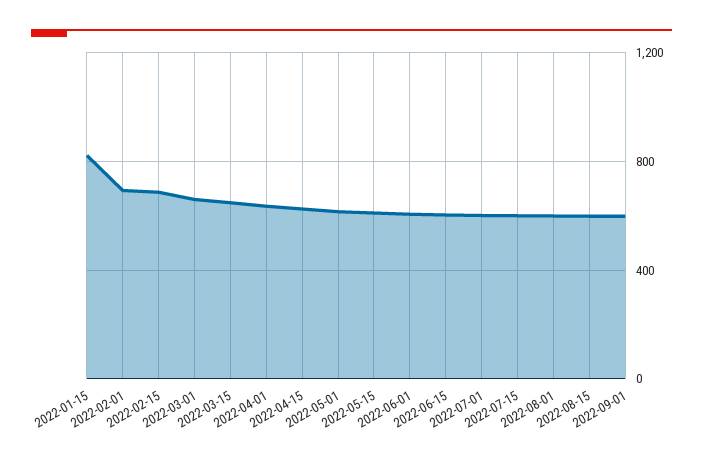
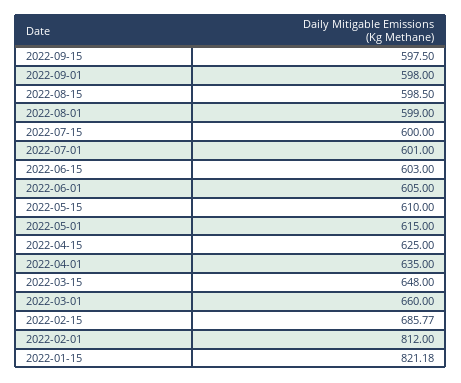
2022-02-01: 700 -> 812
2022-09-15: none -> 597.5

